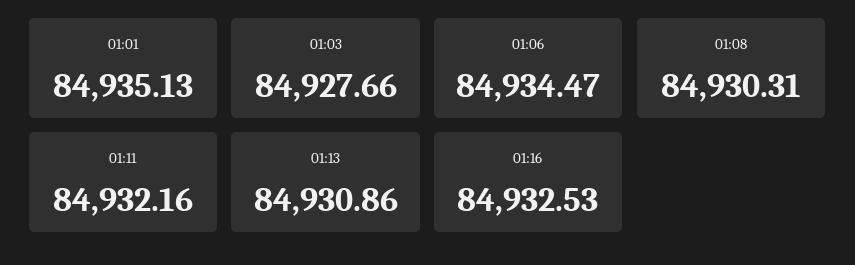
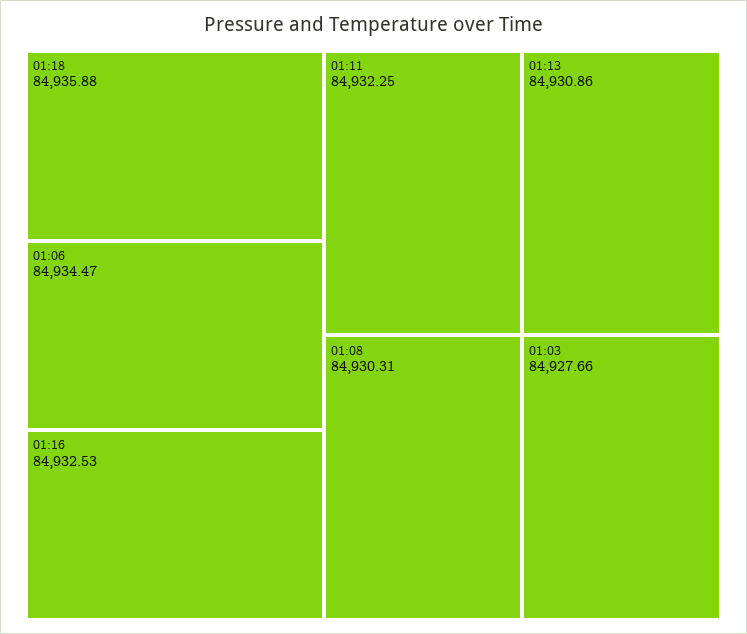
01:01: 84935.13 -> none
01:11: 84932.16 -> 84932.25
01:18: none -> 84935.88

